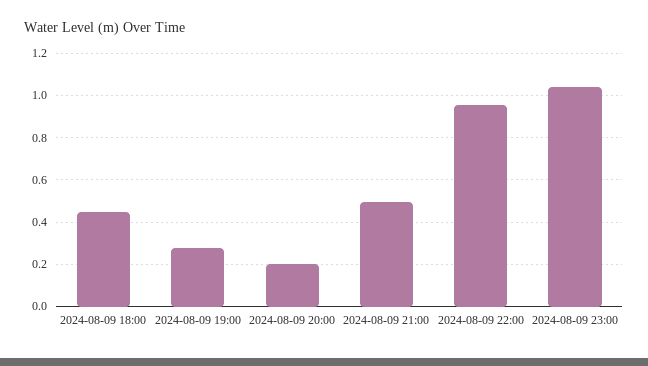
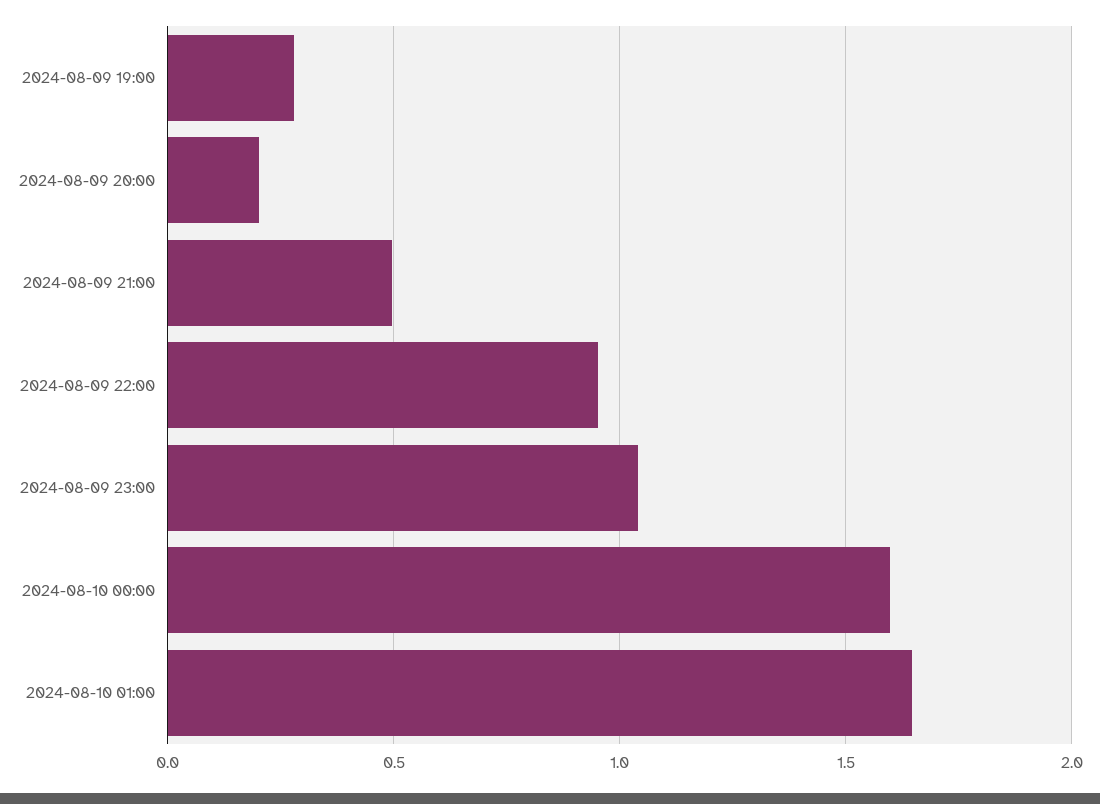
2024-08-09 18:00: 0.45 -> none
2024-08-10 00:00: none -> 1.6
2024-08-10 01:00: none -> 1.65

